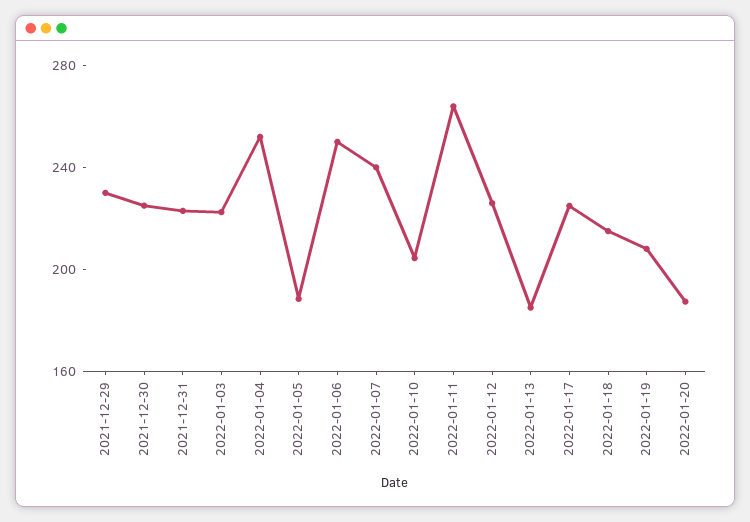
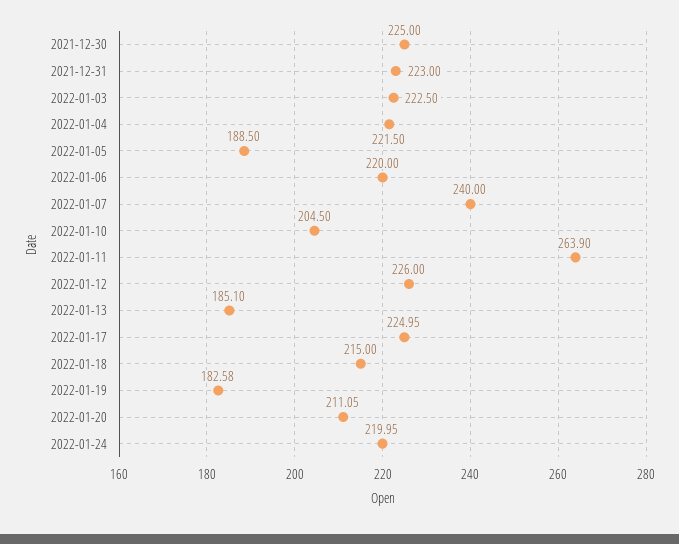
2021-12-29: 230 -> none
2022-01-04: 250 -> 221.5
2022-01-06: 250 -> 220
2022-01-19: 210 -> 182.58
2022-01-20: 190 -> 211.05
2022-01-24: none -> 219.95

